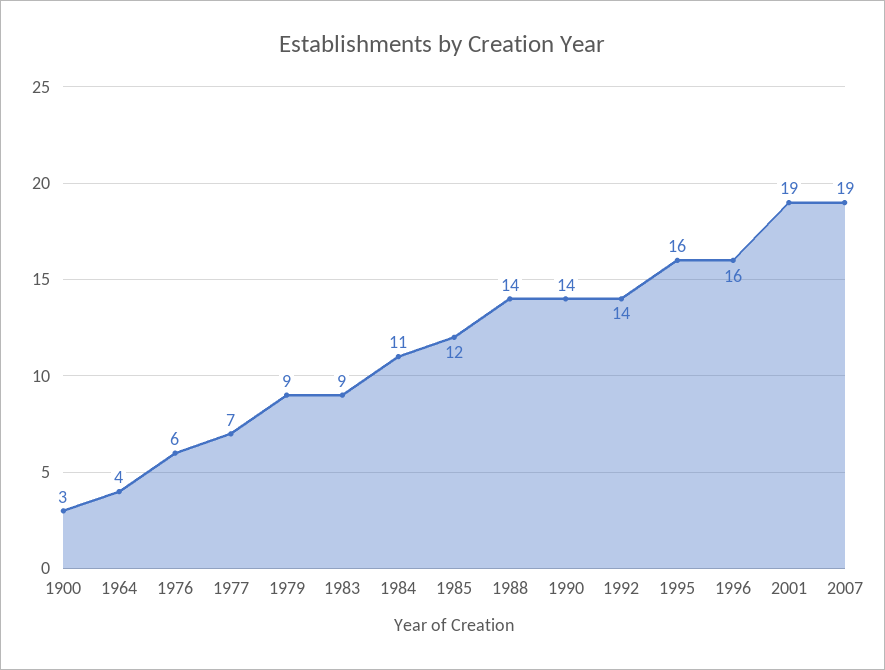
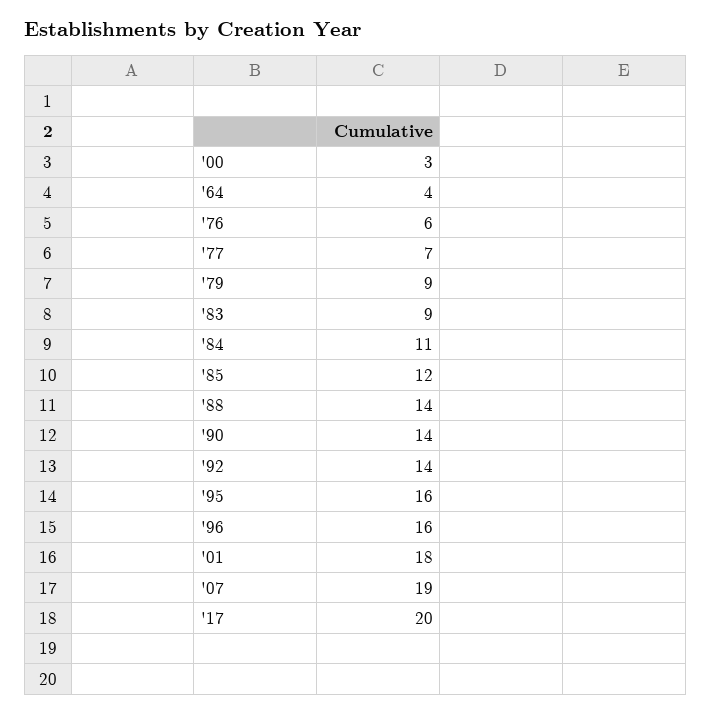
2001: 19 -> 18
'17: none -> 20

